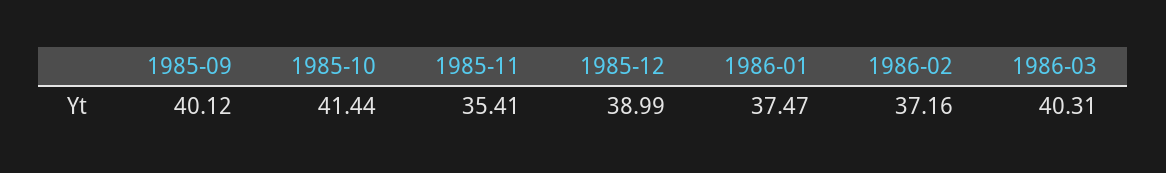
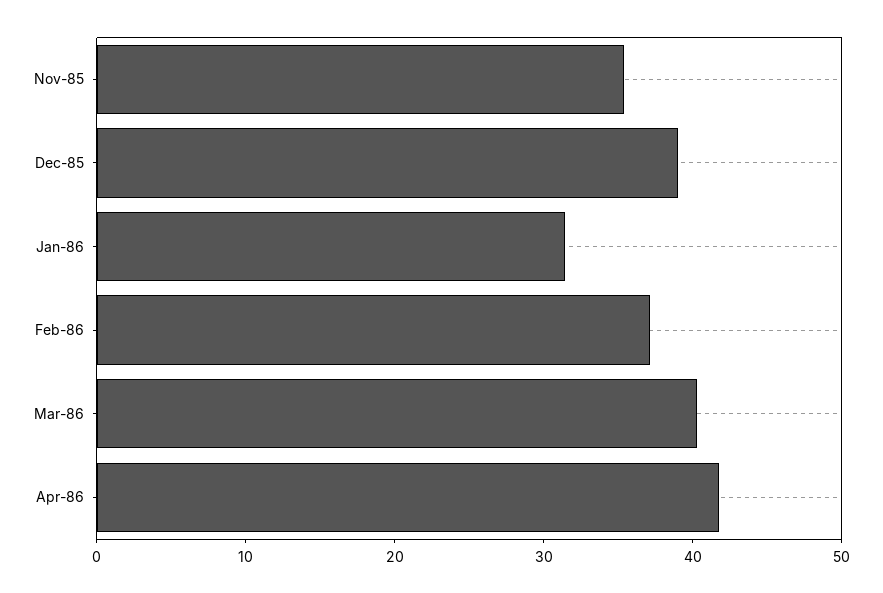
1985-09: 40.12 -> none
1985-10: 41.44 -> none
1986-01: 37.47 -> 32
Apr-86: none -> 42

